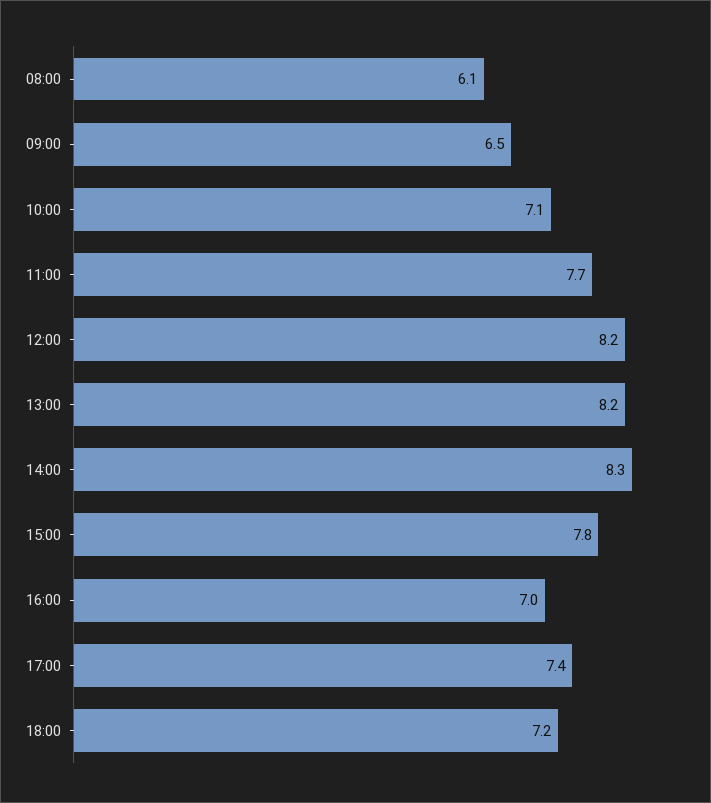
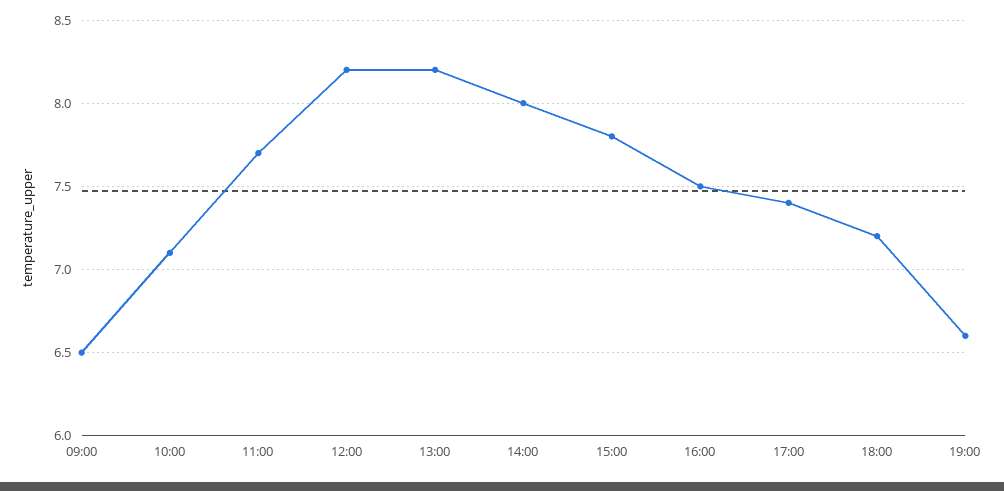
08:00: 6.1 -> none
14:00: 8.3 -> 8
16:00: 7 -> 7.5
19:00: none -> 6.6

